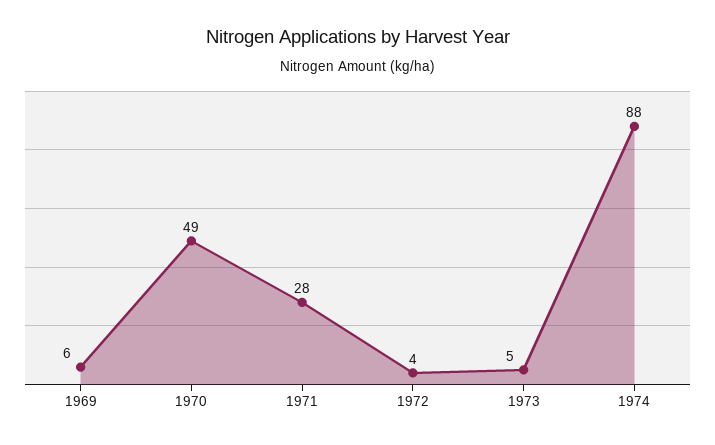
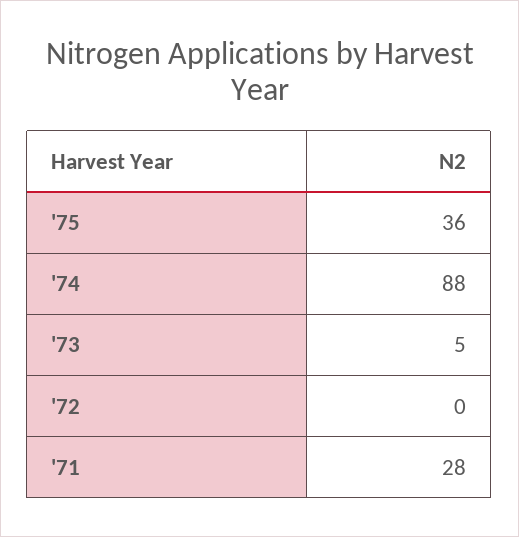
1969: 6 -> none
1970: 49 -> none
1972: 4 -> 0
'75: none -> 36

